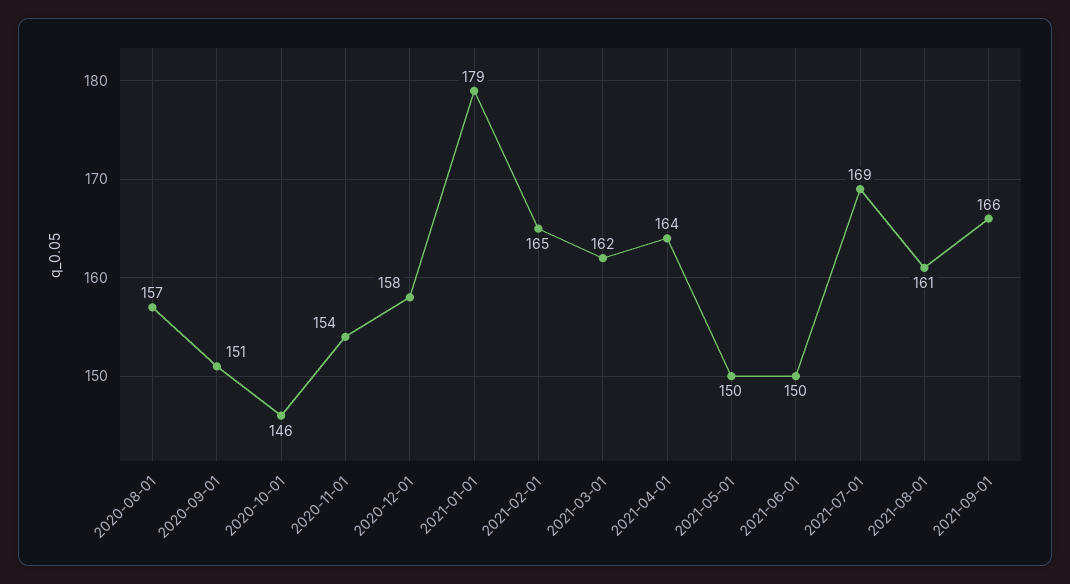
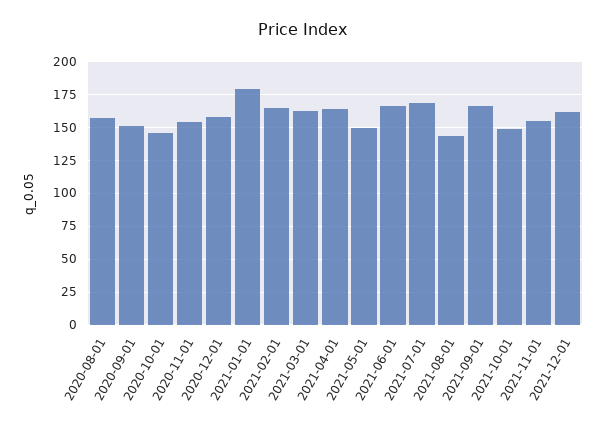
2021-06-01: 150 -> 165
2021-08-01: 161 -> 145
2021-10-01: none -> 150
2021-11-01: none -> 155
2021-12-01: none -> 160

